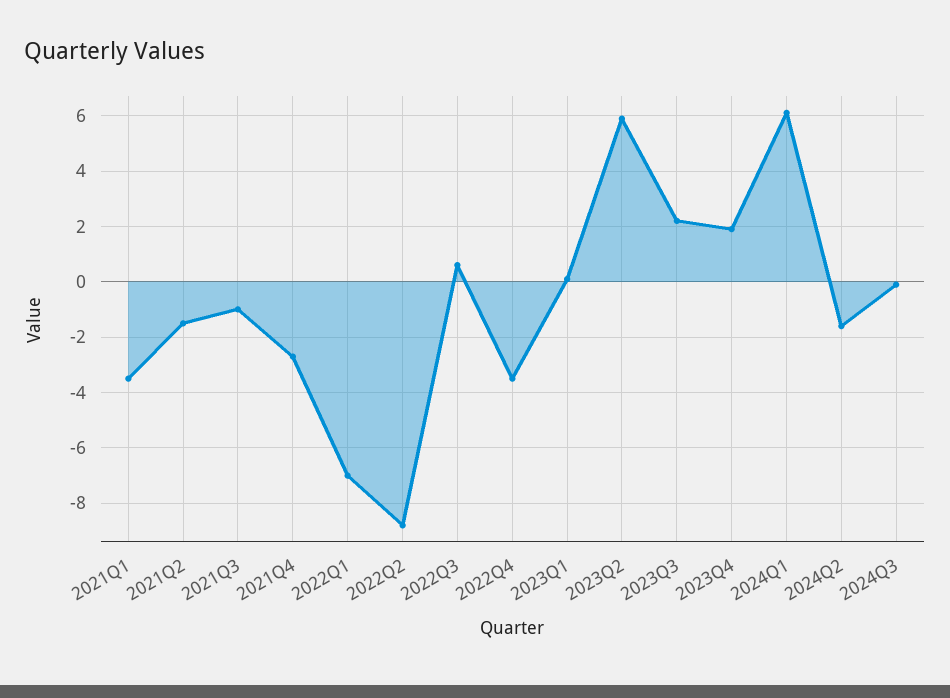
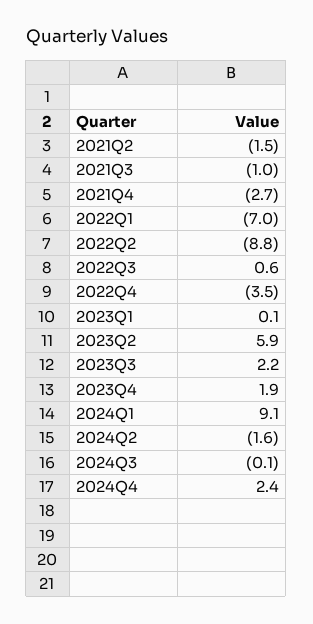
2021Q1: -3.5 -> none
2024Q1: 6 -> 9.1
2024Q4: none -> 2.4

